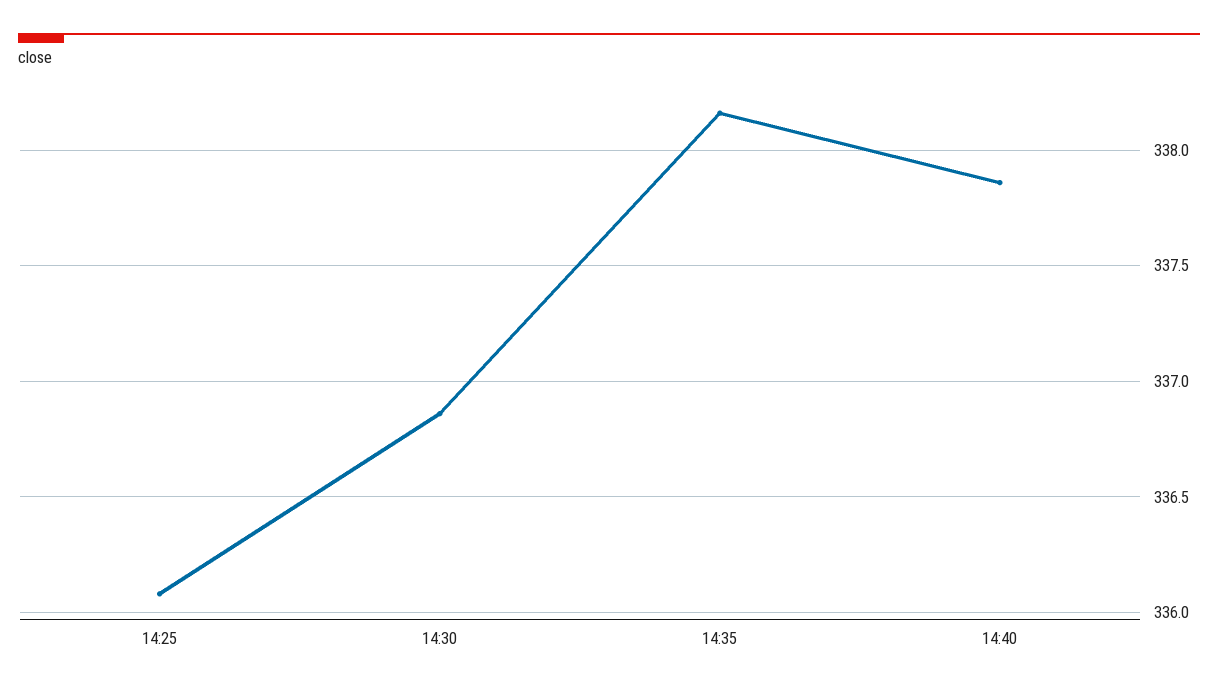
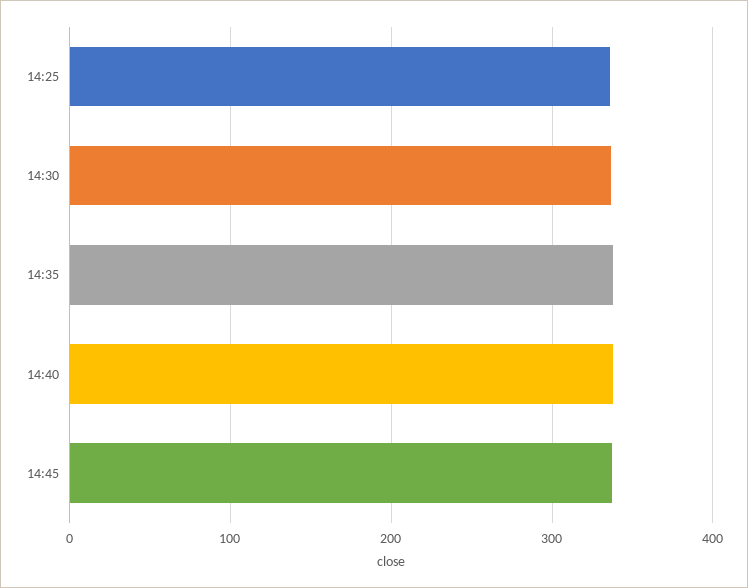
14:45: none -> 340

